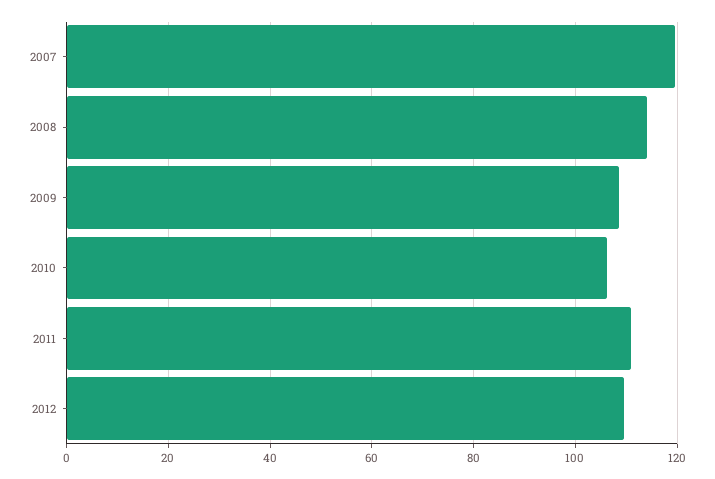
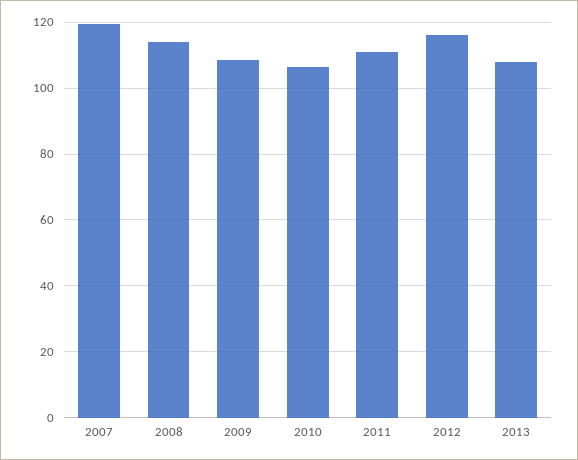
2012: 110 -> 116
2013: none -> 108

